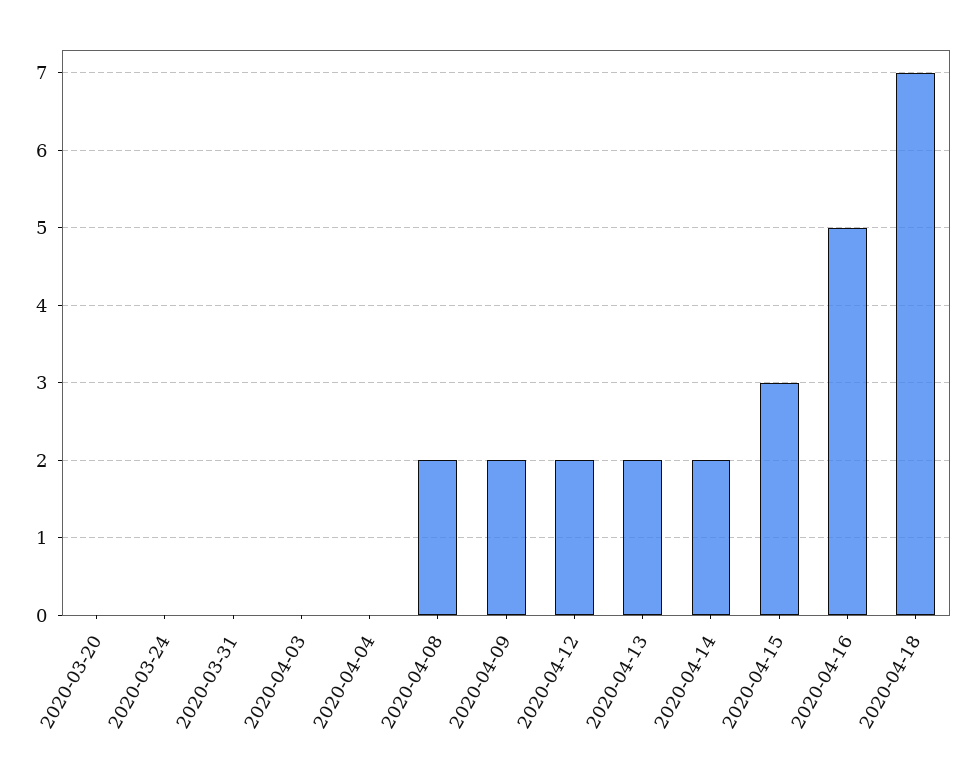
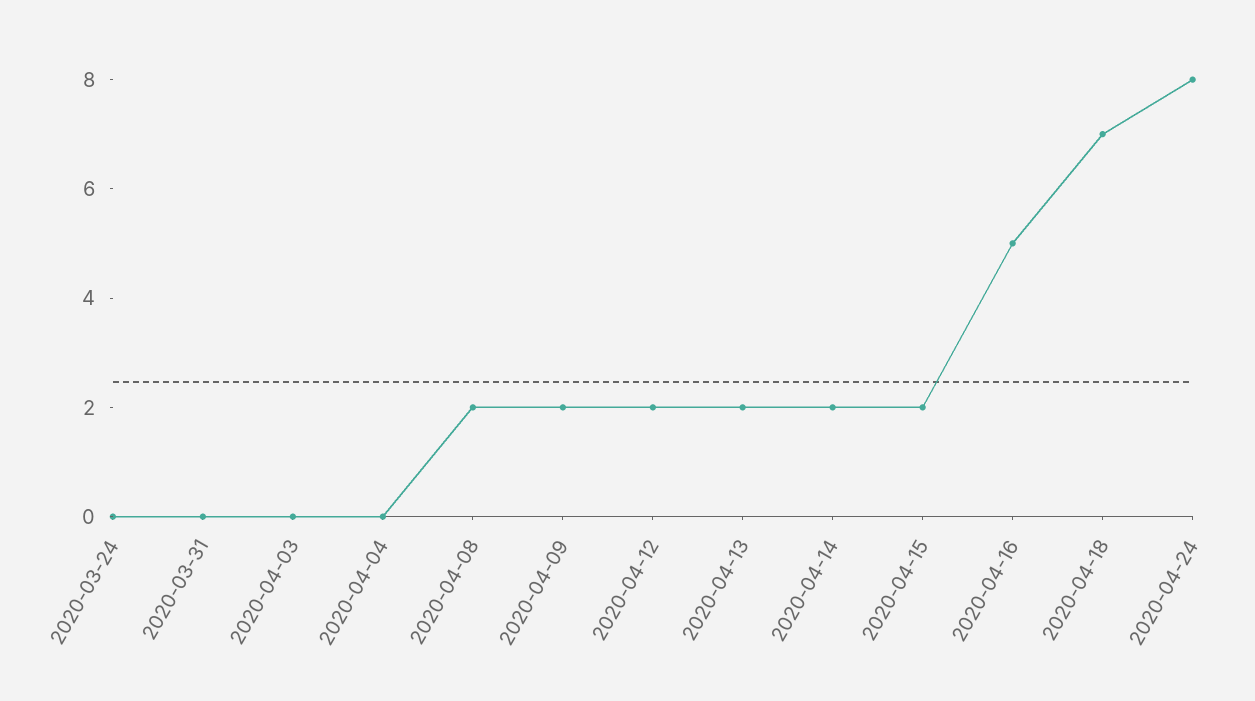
2020-03-20: 0 -> none
2020-04-15: 3 -> 2
2020-04-24: none -> 8

